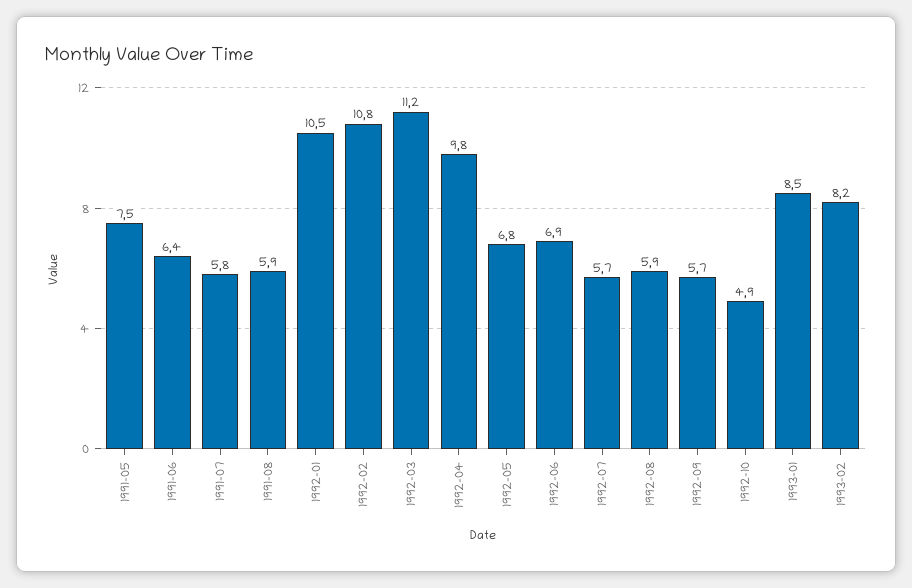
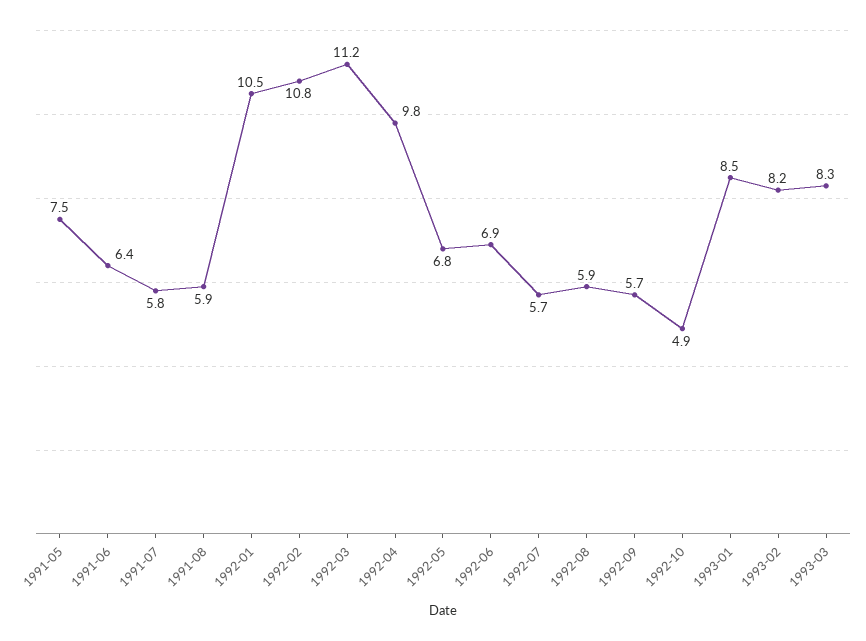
1993-03: none -> 8.3

